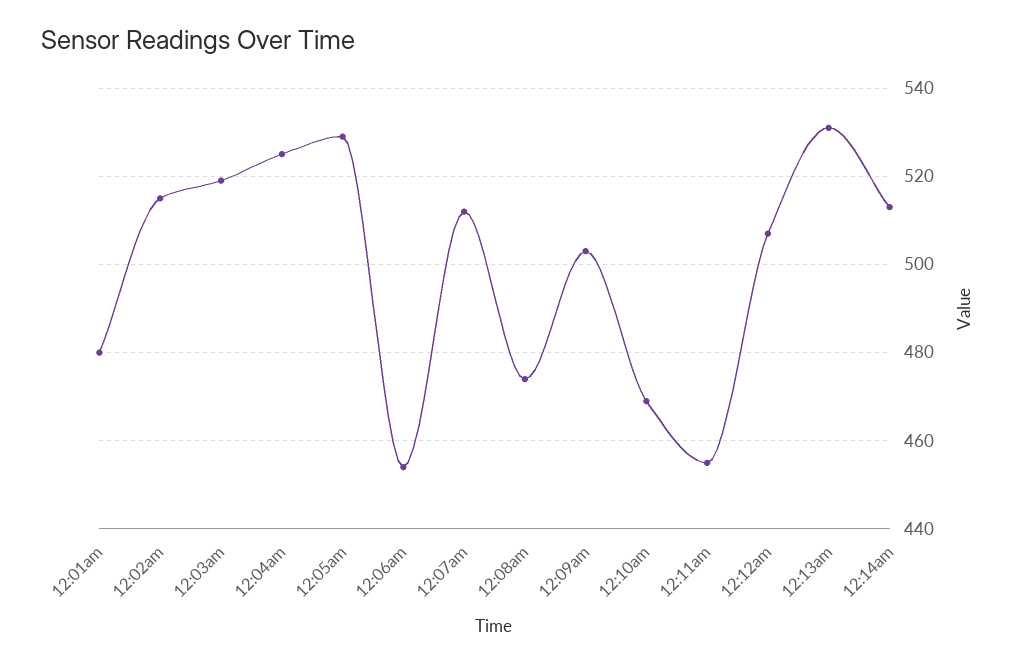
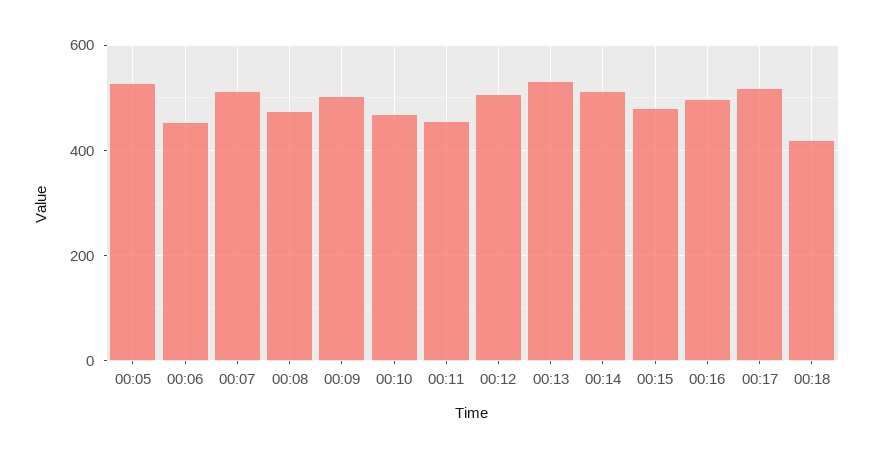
12:01am: 480 -> none
12:02am: 515 -> none
12:03am: 520 -> none
12:04am: 525 -> none
00:15: none -> 480
00:16: none -> 500
00:17: none -> 520
00:18: none -> 420

